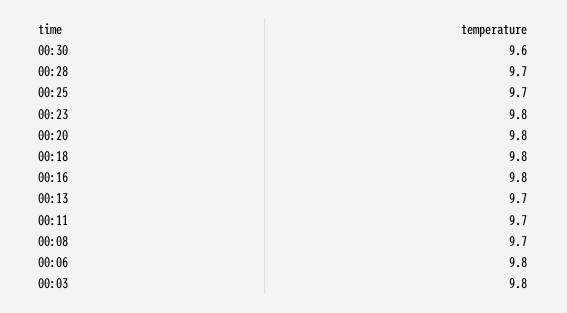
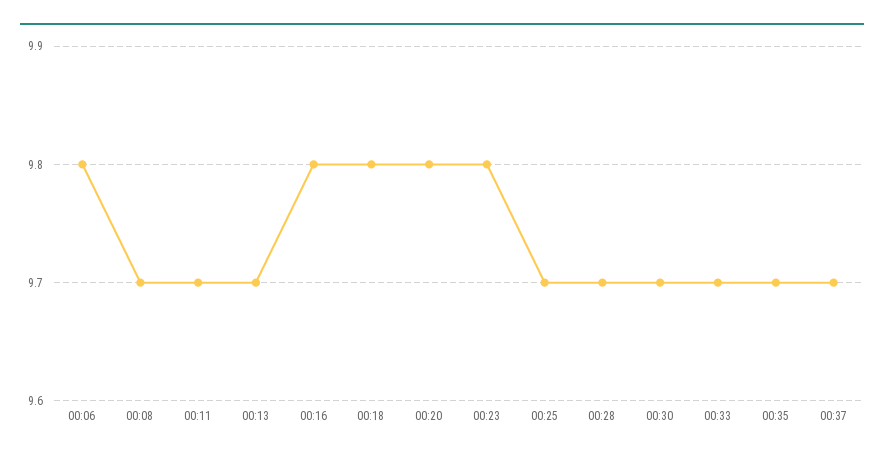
00:30: 9.6 -> 9.7
00:03: 9.8 -> none
00:33: none -> 9.7
00:35: none -> 9.7
00:37: none -> 9.7

